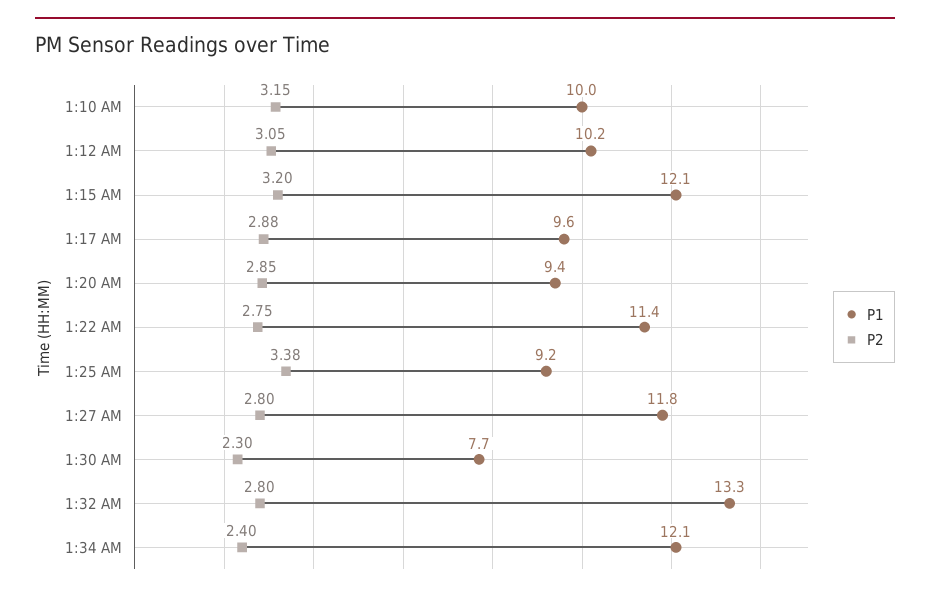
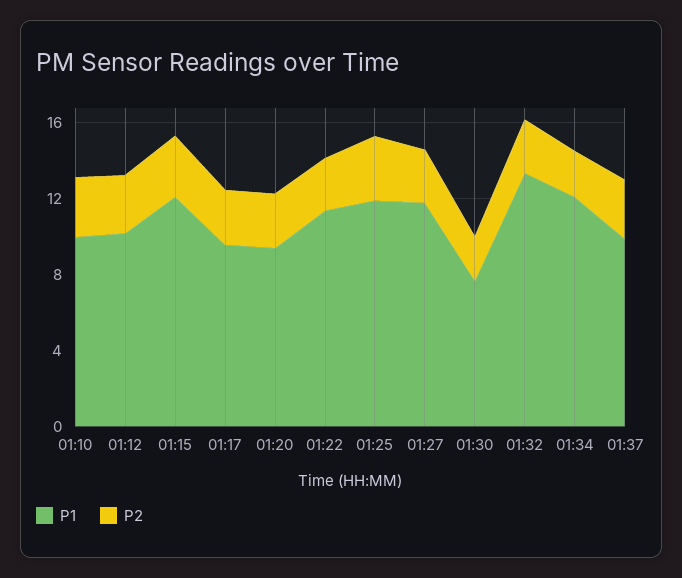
P1, 1:25 AM: 9.2 -> 12
P1, 01:37: none -> 10
P2, 01:37: none -> 3

